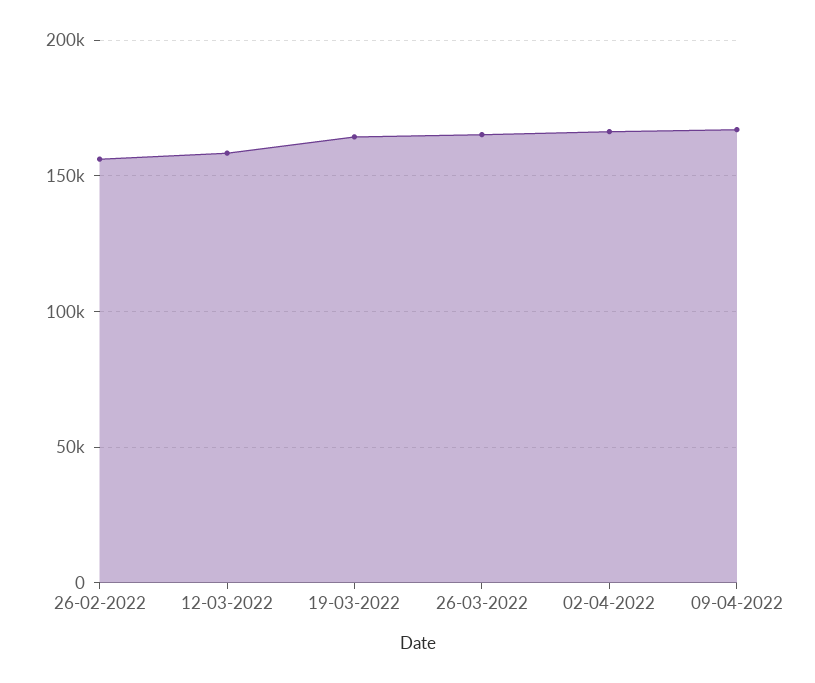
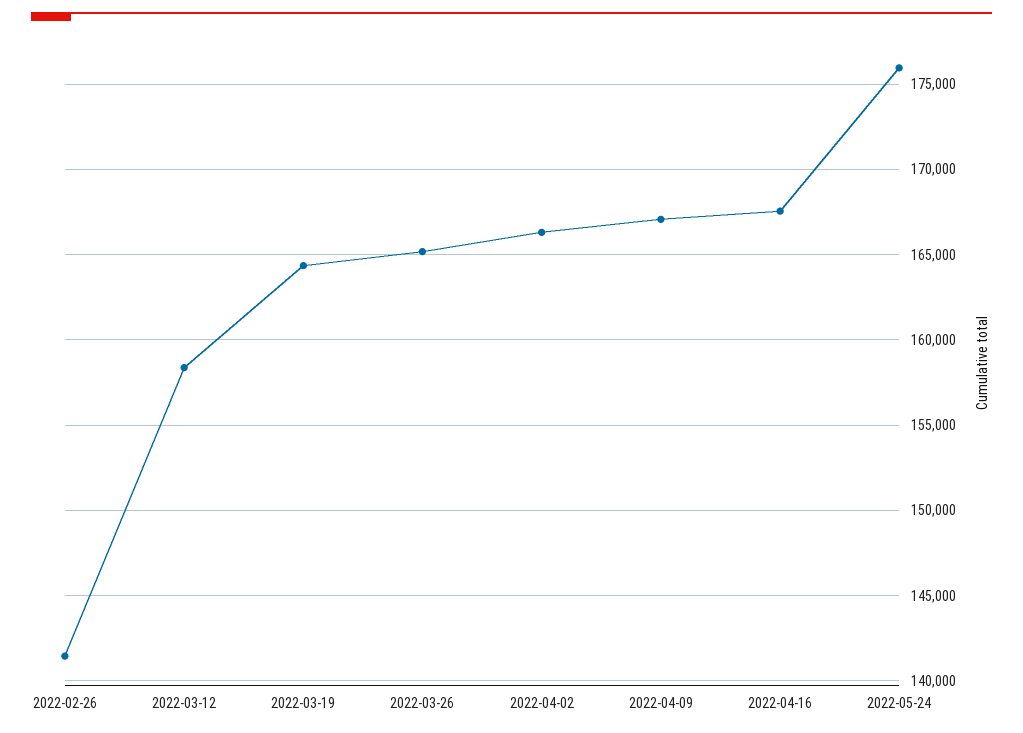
26-02-2022: 155000 -> 141500
2022-04-16: none -> 167500
2022-05-24: none -> 176000

